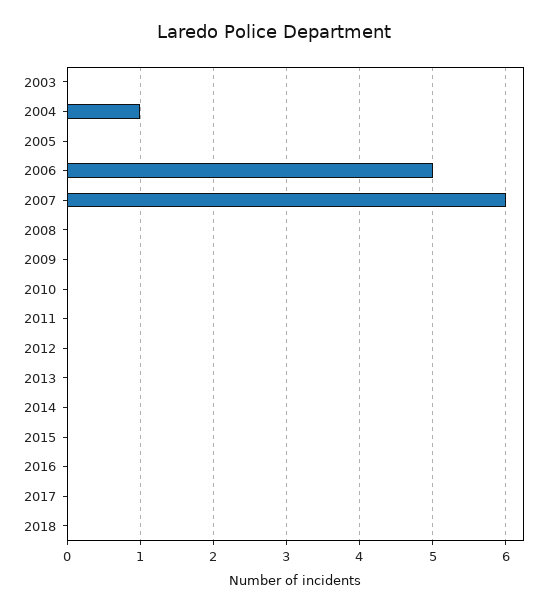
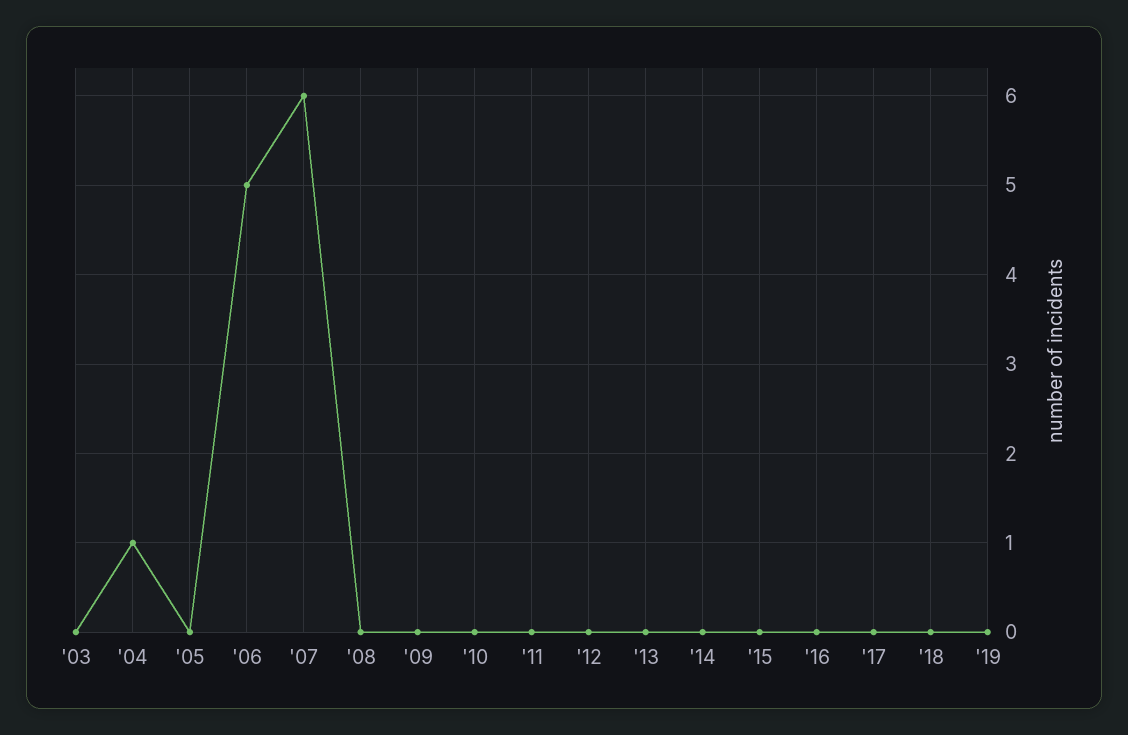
'19: none -> 0

